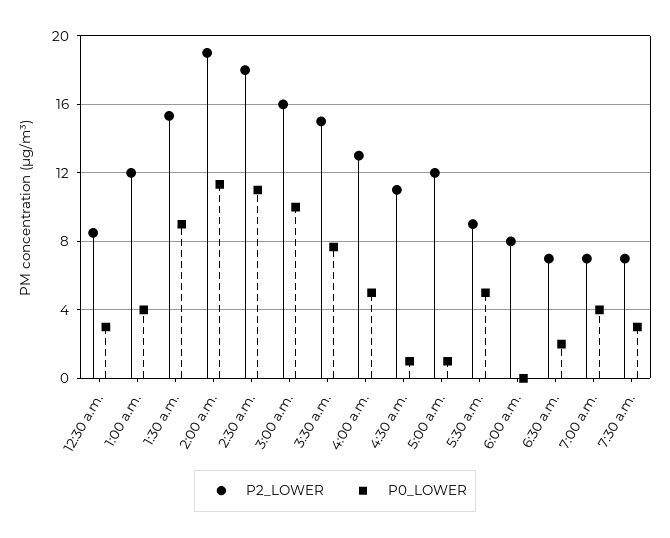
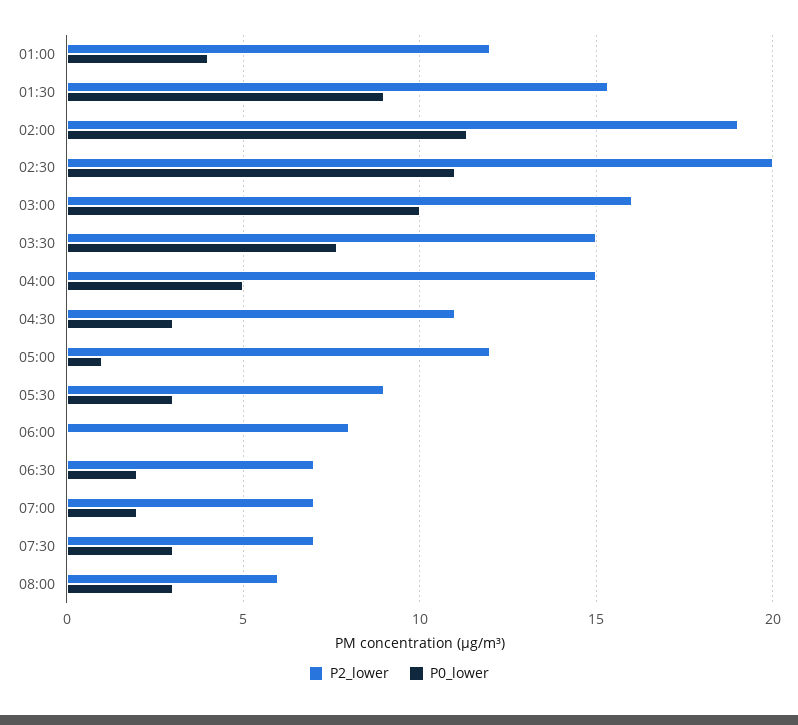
P2_LOWER, 12:30 a.m.: 8.5 -> none
P0_LOWER, 12:30 a.m.: 3 -> none
P2_LOWER, 2:30 a.m.: 18 -> 20
P2_LOWER, 4:00 a.m.: 13 -> 15
P0_LOWER, 4:30 a.m.: 1 -> 3
P0_LOWER, 5:30 a.m.: 5 -> 3
P0_LOWER, 7:00 a.m.: 4 -> 2
P2_LOWER, 08:00: none -> 6
P0_LOWER, 08:00: none -> 3

